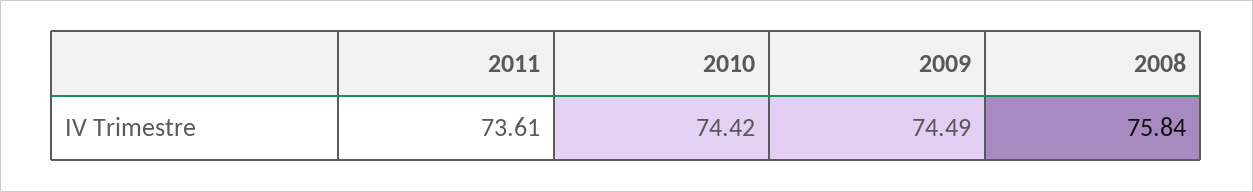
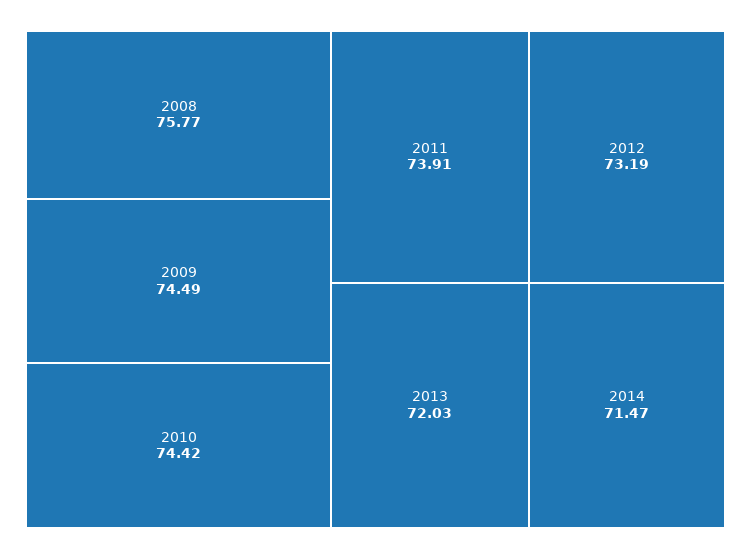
2011: 73.61 -> 73.91
2008: 75.84 -> 75.77
2012: none -> 73.19
2013: none -> 72.03
2014: none -> 71.47

